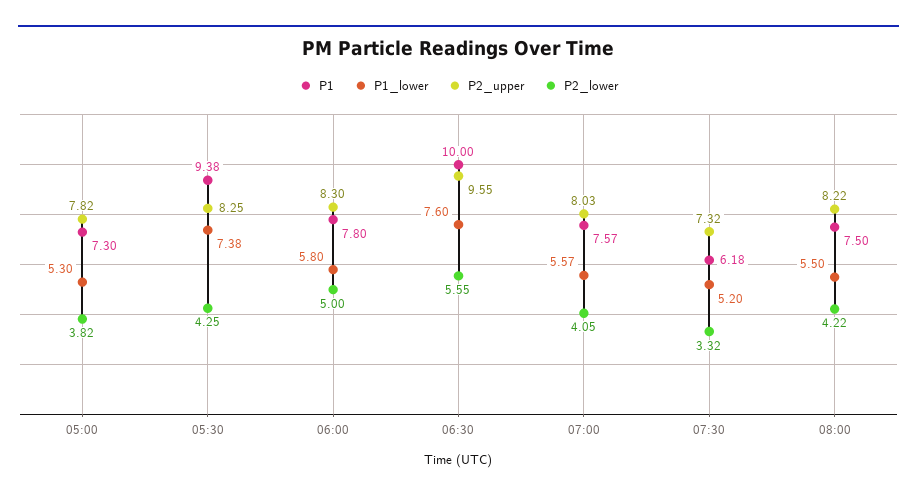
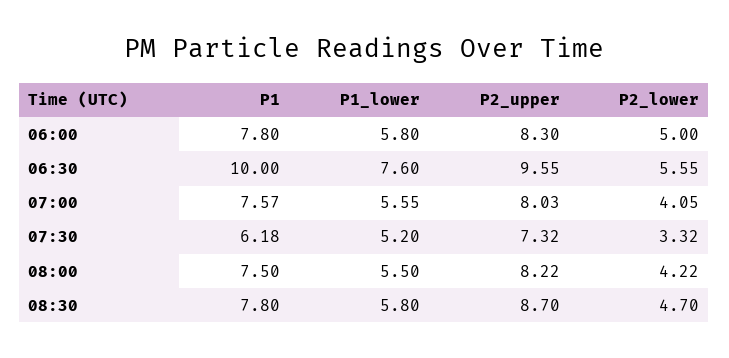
P1, 05:00: 7.3 -> none
P1_lower, 05:00: 5.3 -> none
P2_upper, 05:00: 7.82 -> none
P2_lower, 05:00: 3.82 -> none
P1, 05:30: 9.38 -> none
P1_lower, 05:30: 7.38 -> none
P2_upper, 05:30: 8.25 -> none
P2_lower, 05:30: 4.25 -> none
P1_lower, 07:00: 5.57 -> 5.55
P1, 08:30: none -> 7.8
P1_lower, 08:30: none -> 5.8
P2_upper, 08:30: none -> 8.7
P2_lower, 08:30: none -> 4.7

